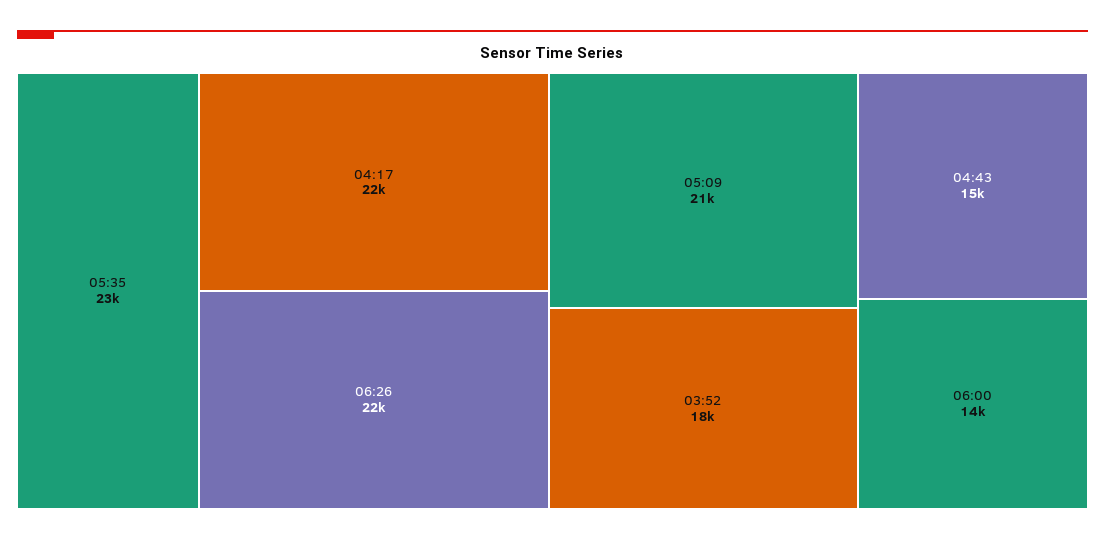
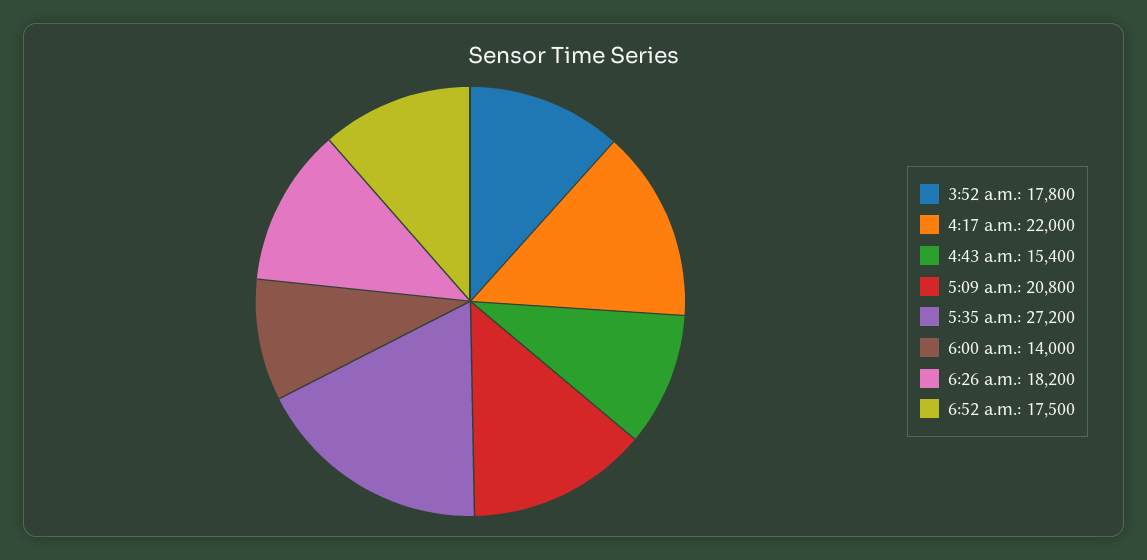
05:35: 23000 -> 27200
06:26: 22000 -> 18200
6:52 a.m.: none -> 17500

